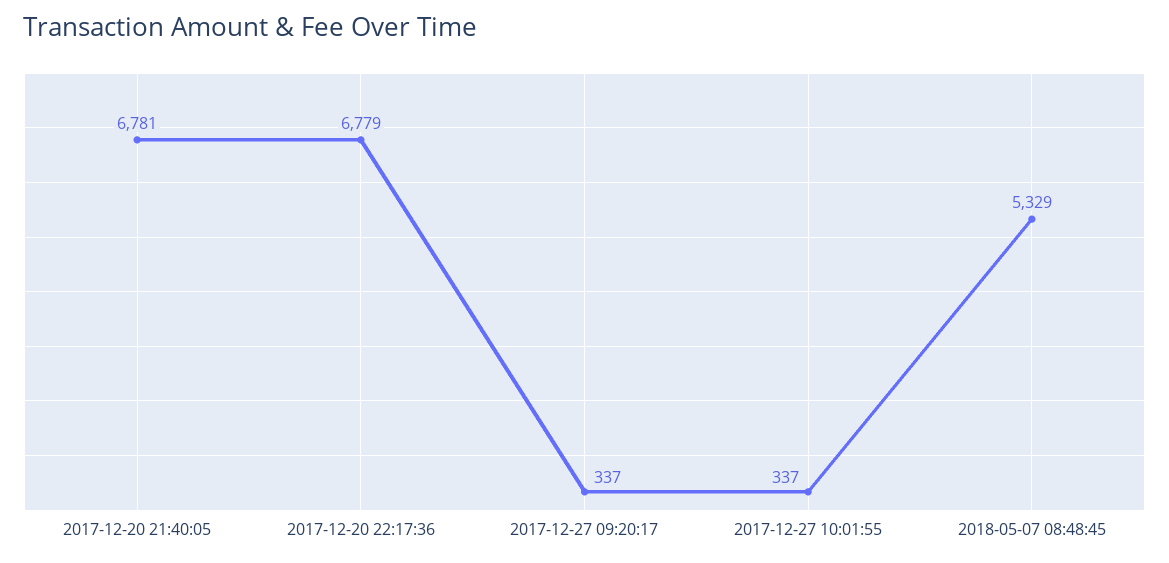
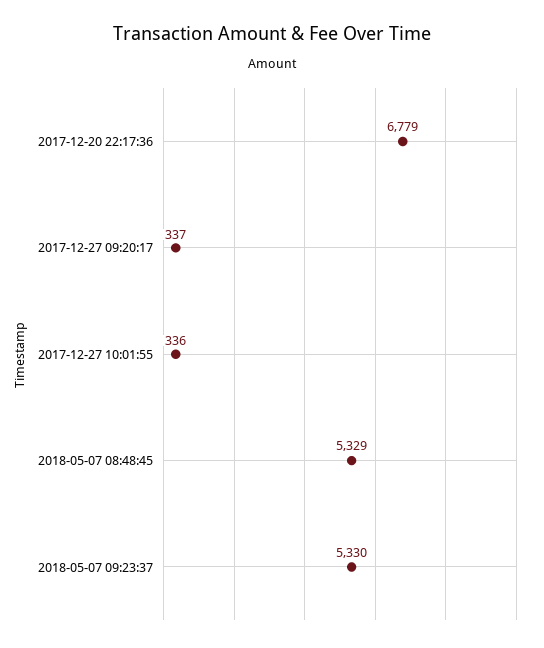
2017-12-20 21:40:05: 6781 -> none
2017-12-27 10:01:55: 337 -> 336
2018-05-07 09:23:37: none -> 5330

